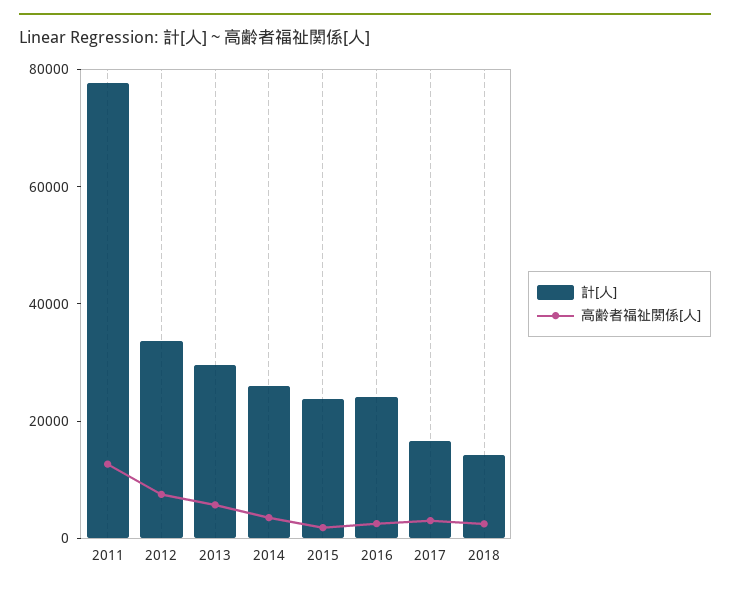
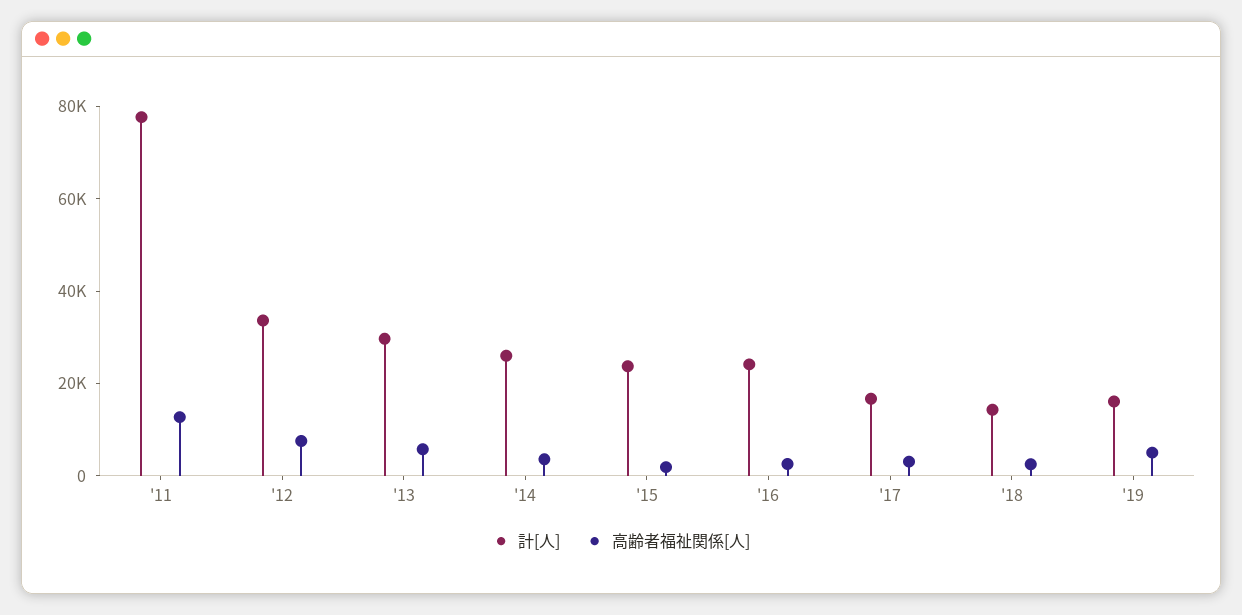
計[人], '19: none -> 15000
高齢者福祉関係[人], '19: none -> 5000

